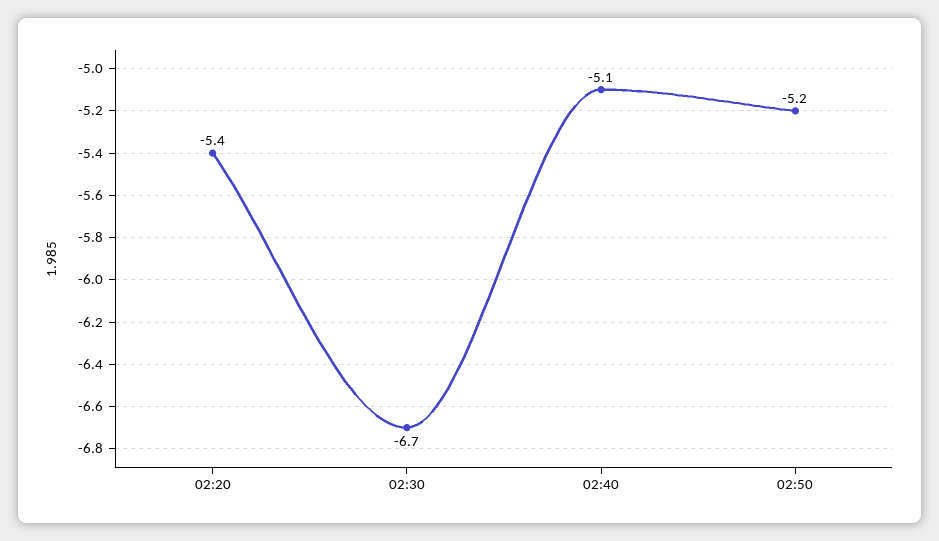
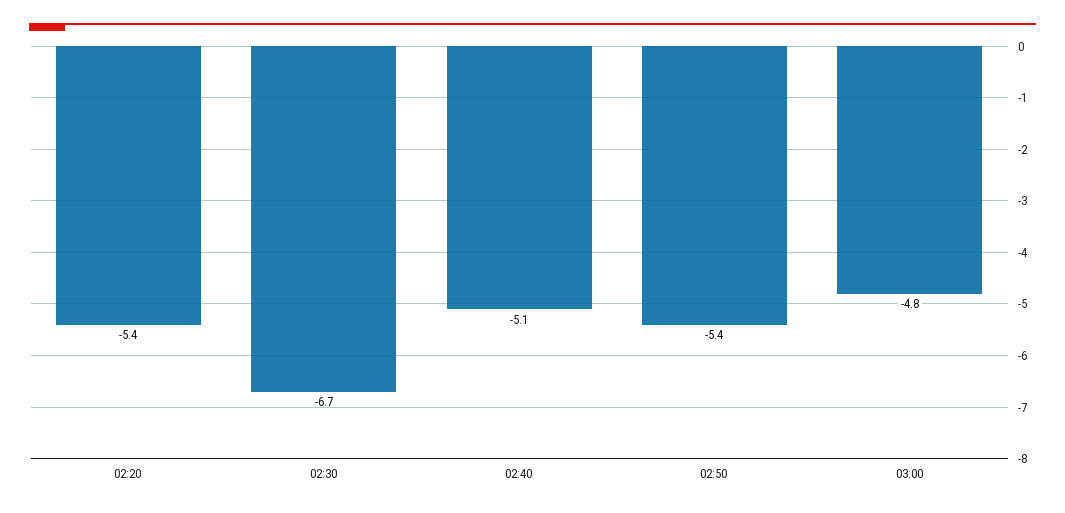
02:50: -5.2 -> -5.4
03:00: none -> -4.8

